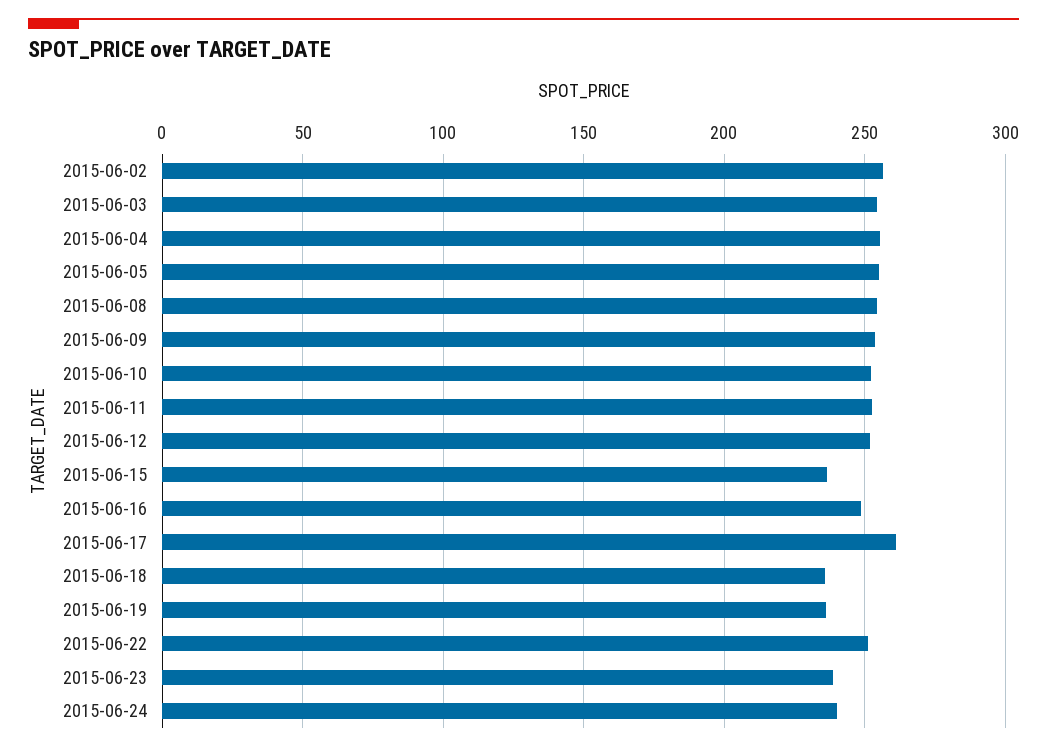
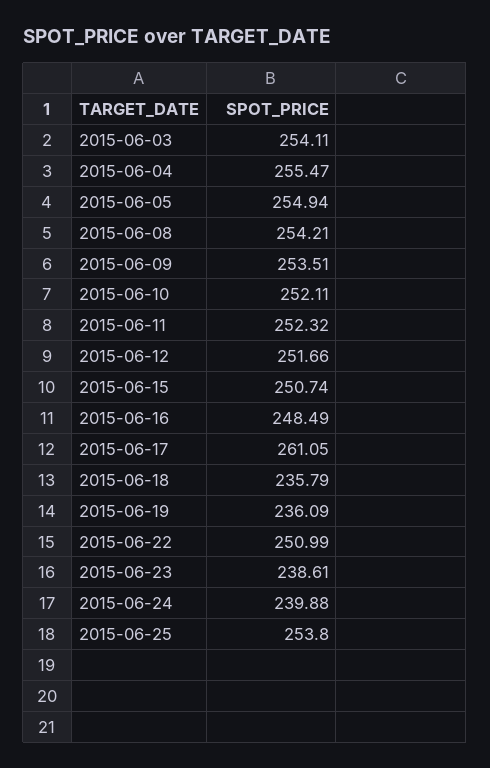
2015-06-02: 255 -> none
2015-06-15: 235 -> 250.74
2015-06-25: none -> 253.8

